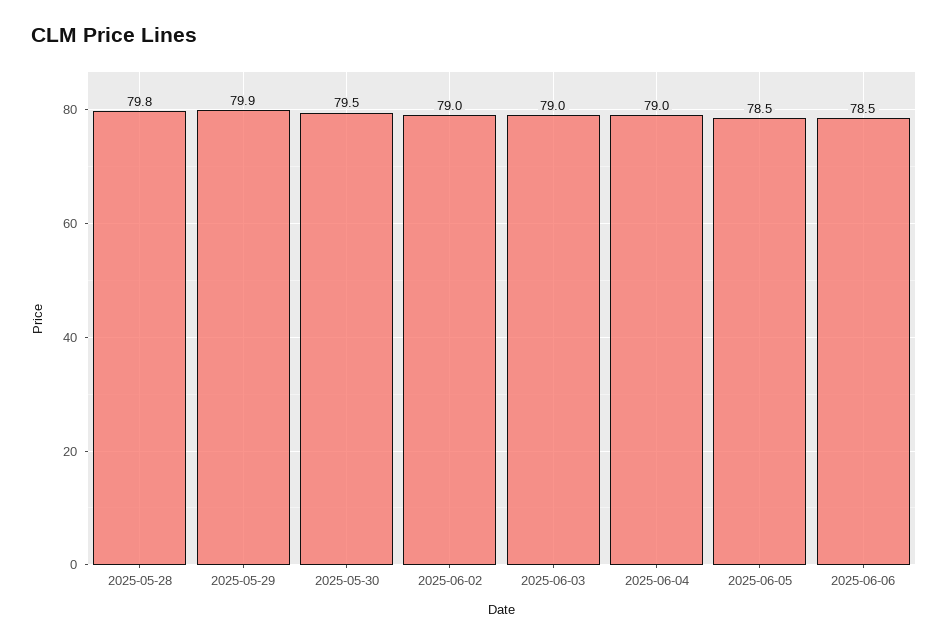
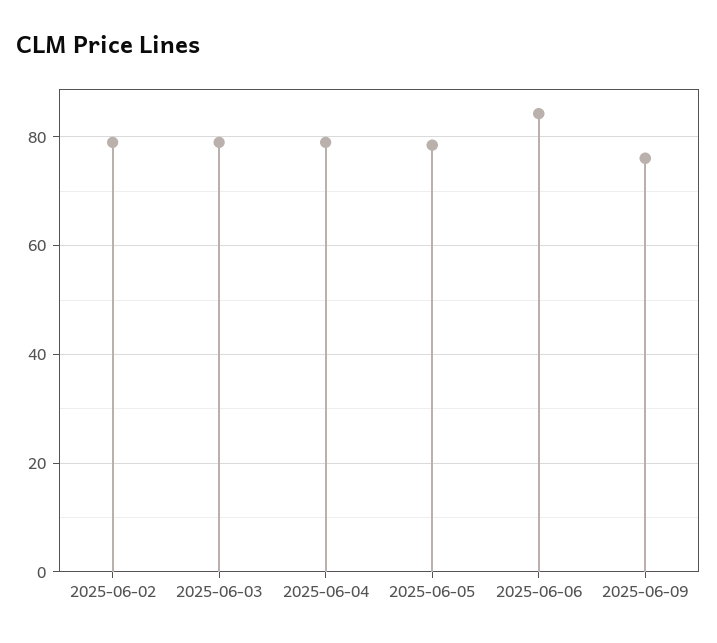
2025-05-28: 79.8 -> none
2025-05-29: 79.9 -> none
2025-05-30: 79.5 -> none
2025-06-06: 78.5 -> 84
2025-06-09: none -> 76

